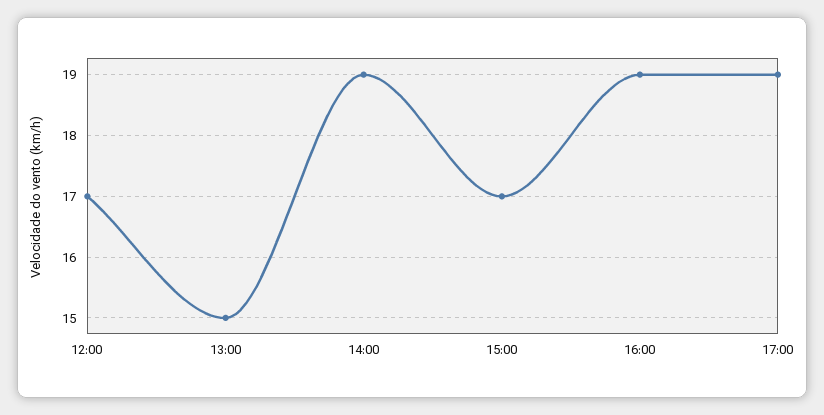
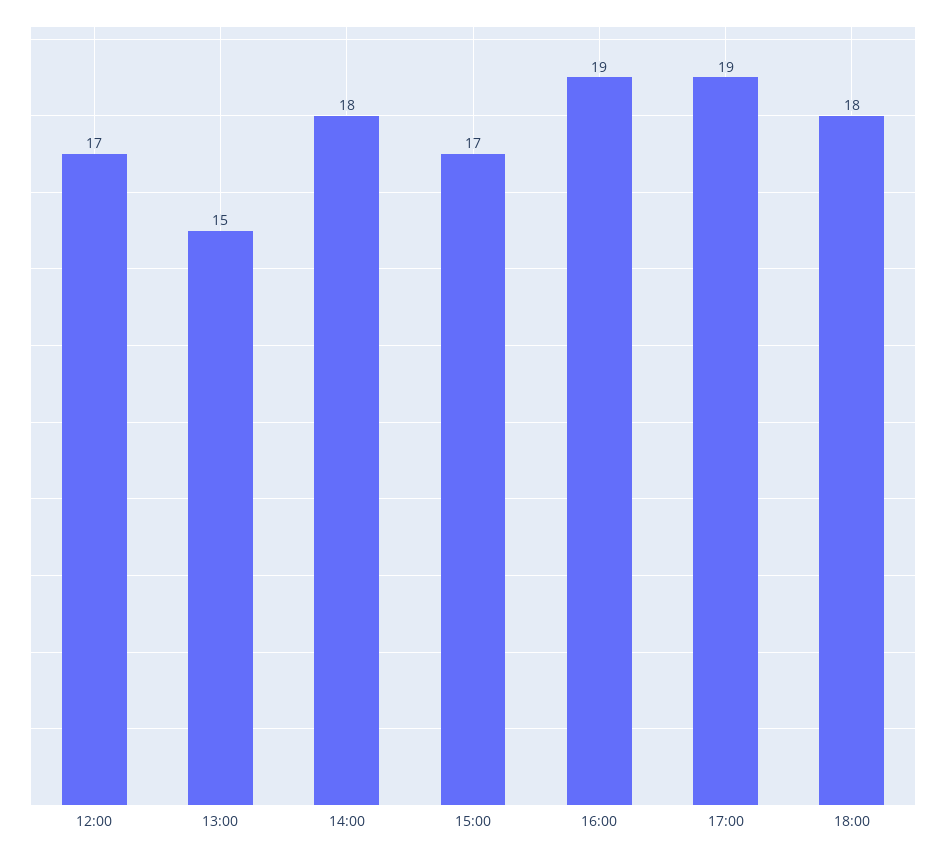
14:00: 19 -> 18
18:00: none -> 18

